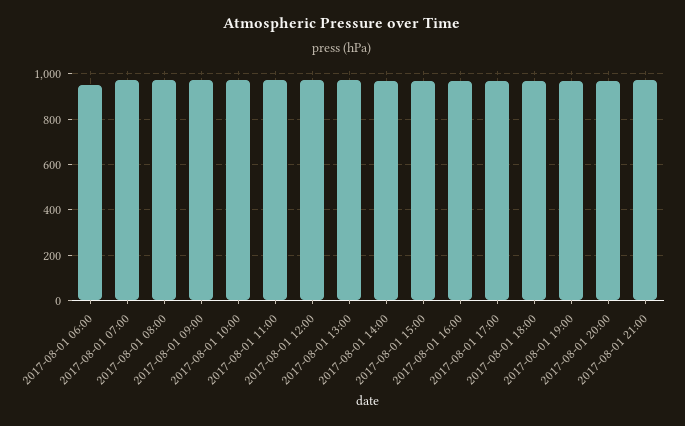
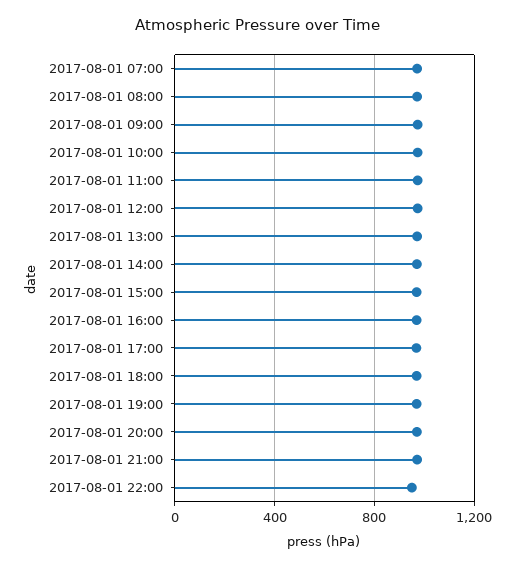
2017-08-01 06:00: 950 -> none
2017-08-01 22:00: none -> 950

